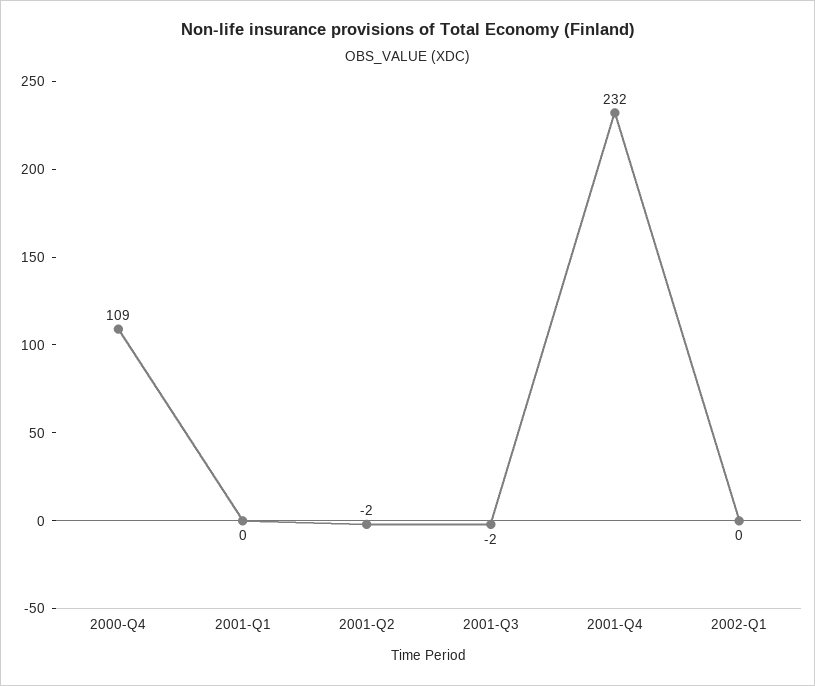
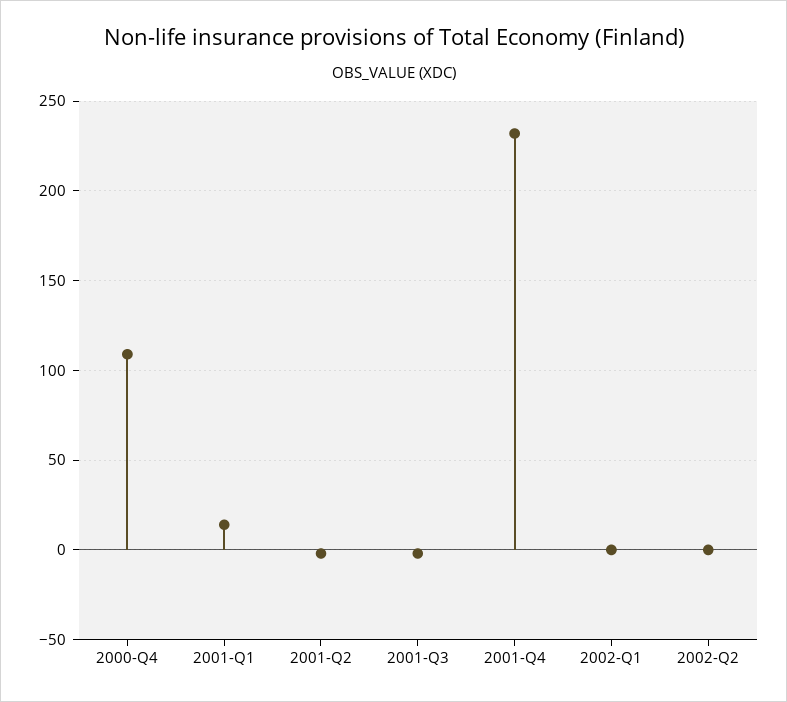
2001-Q1: 0 -> 15
2002-Q2: none -> 0

